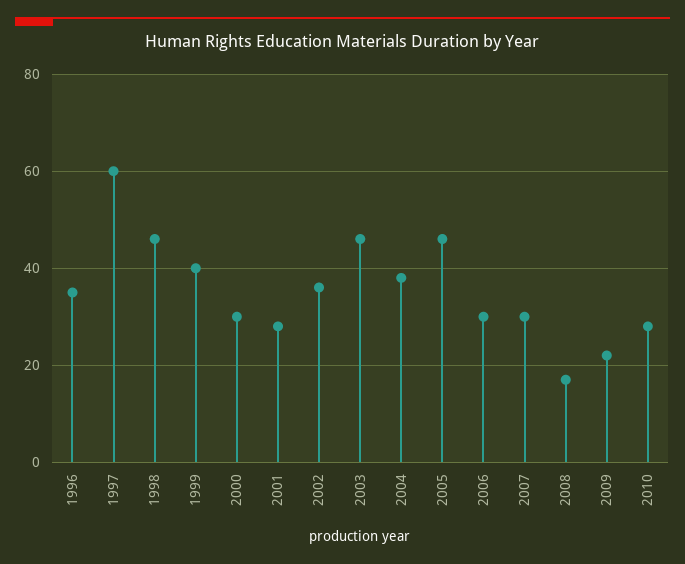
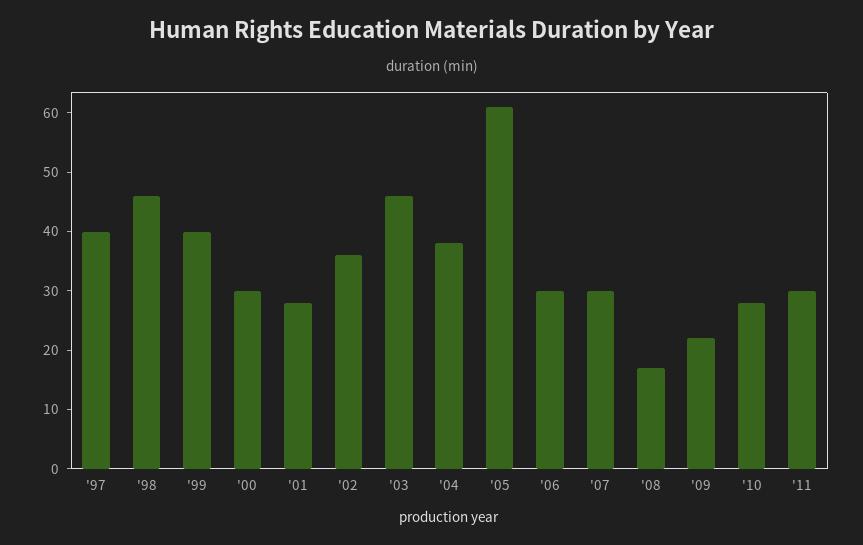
1996: 35 -> none
1997: 60 -> 40
2005: 45 -> 60
'11: none -> 30

